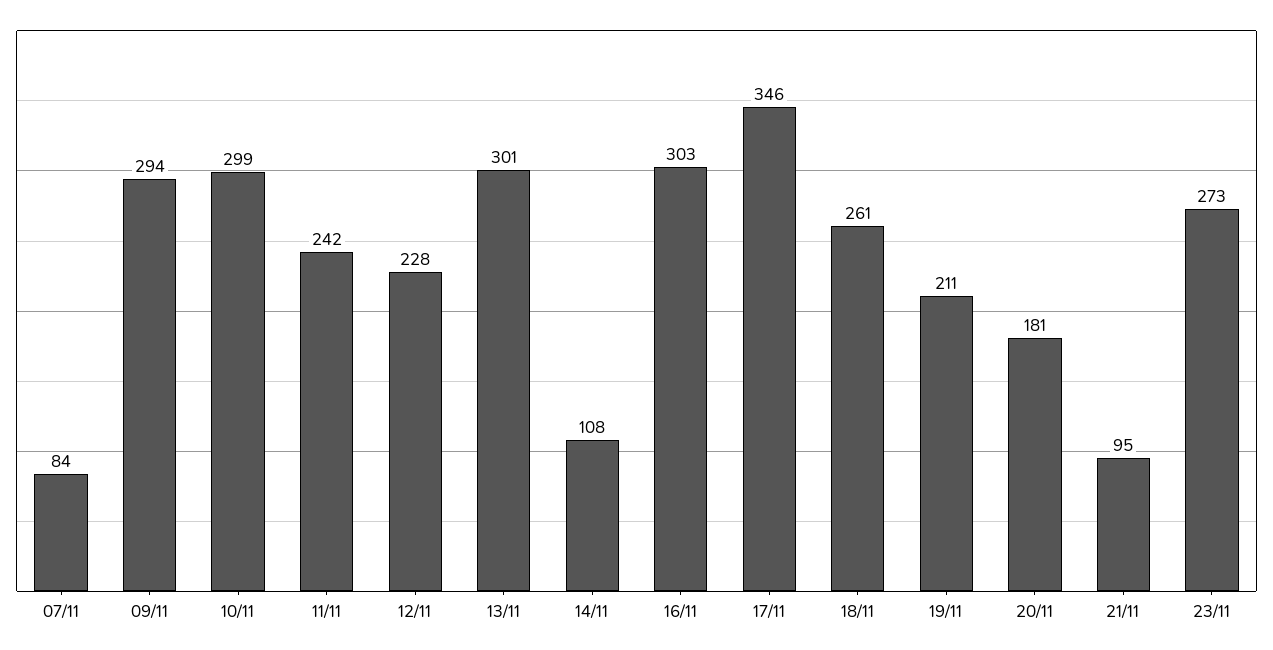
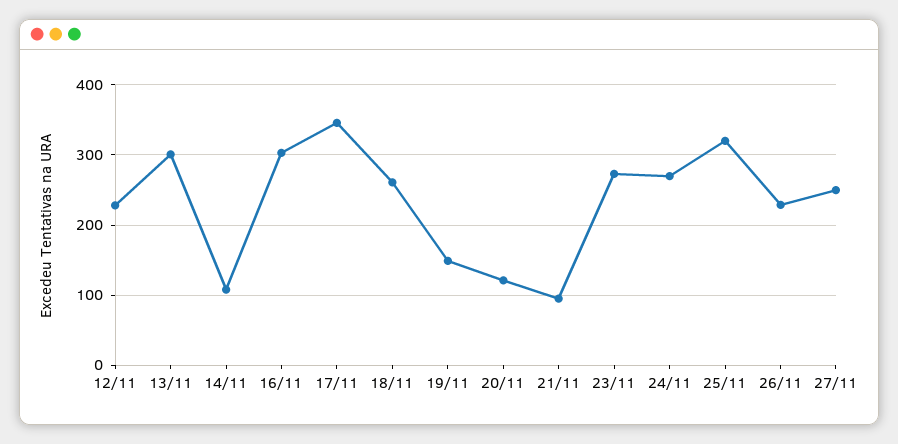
07/11: 84 -> none
09/11: 294 -> none
10/11: 299 -> none
11/11: 242 -> none
19/11: 211 -> 150
20/11: 181 -> 120
24/11: none -> 270
25/11: none -> 320
26/11: none -> 230
27/11: none -> 250

